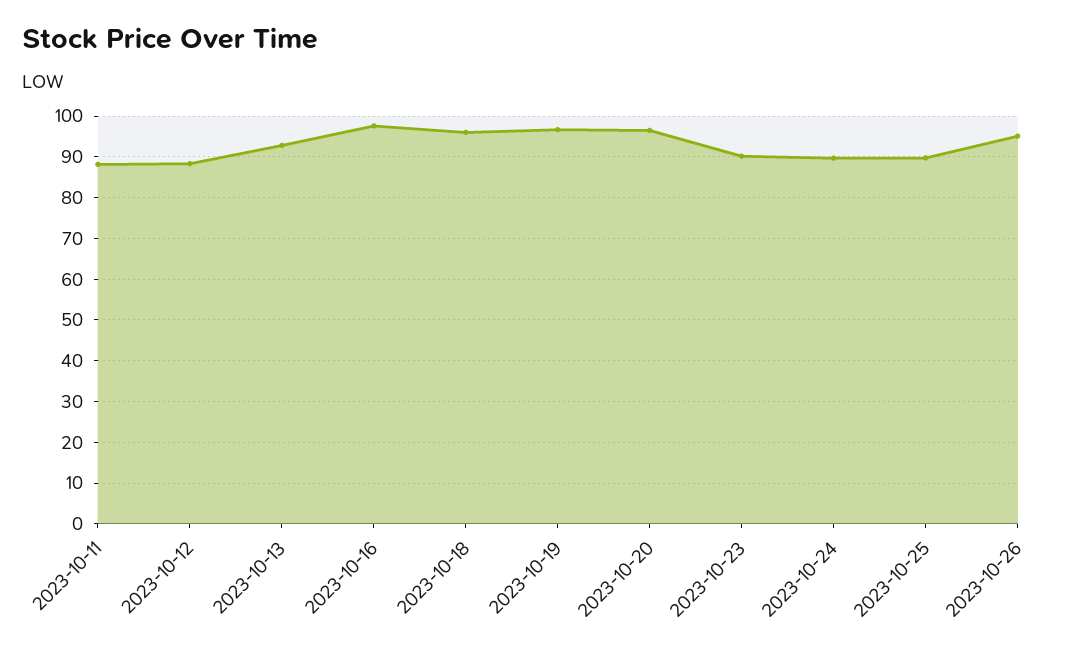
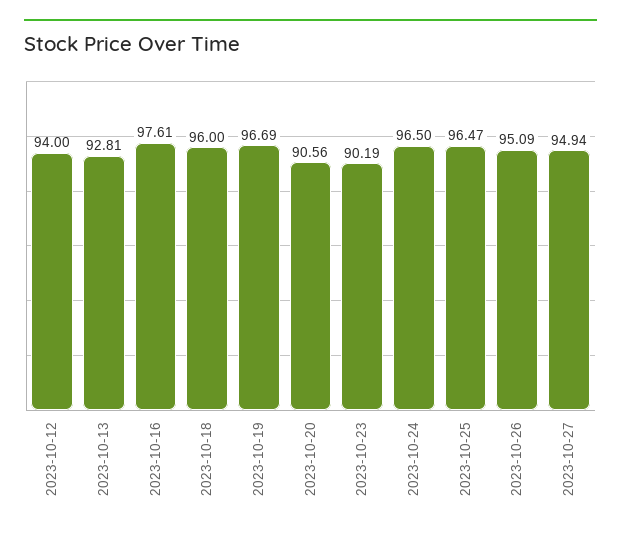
2023-10-11: 88 -> none
2023-10-12: 88 -> 94
2023-10-20: 96 -> 90.56
2023-10-24: 90 -> 96.5
2023-10-25: 90 -> 96.47
2023-10-27: none -> 94.94

